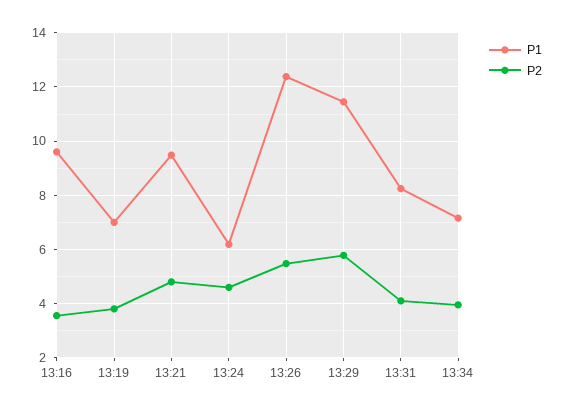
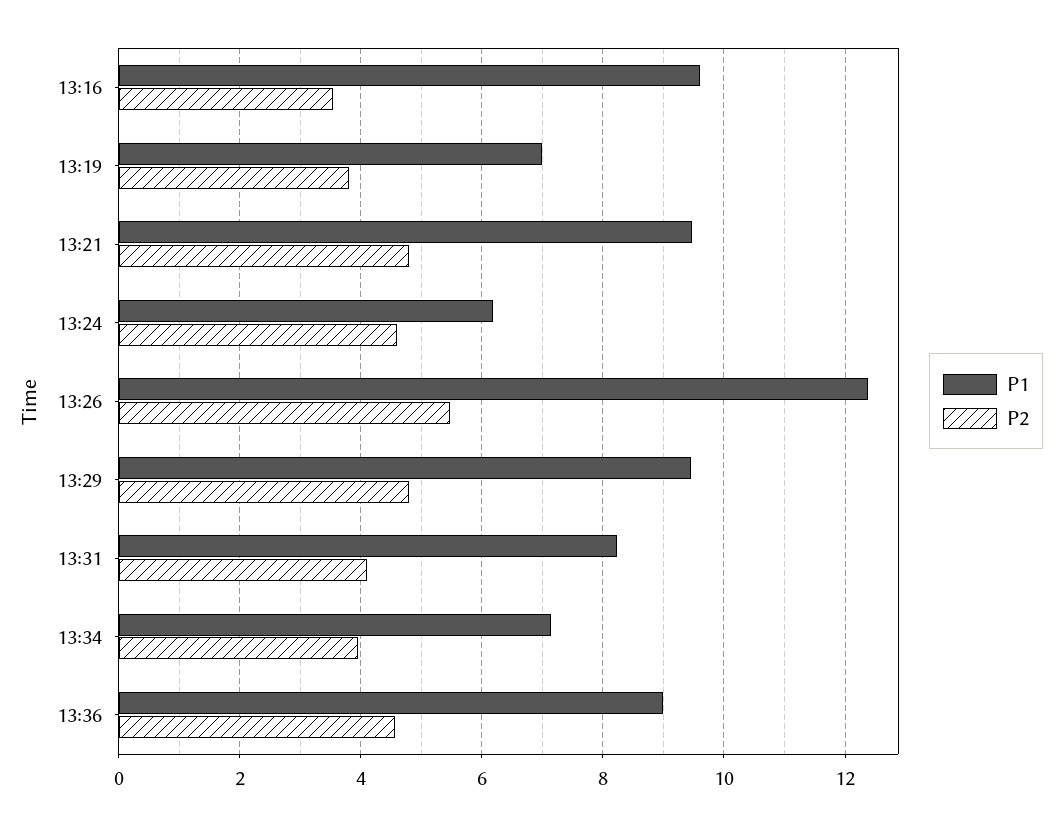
P1, 13:29: 11.5 -> 9.4
P2, 13:29: 5.75 -> 4.8
P1, 13:36: none -> 9
P2, 13:36: none -> 4.6

